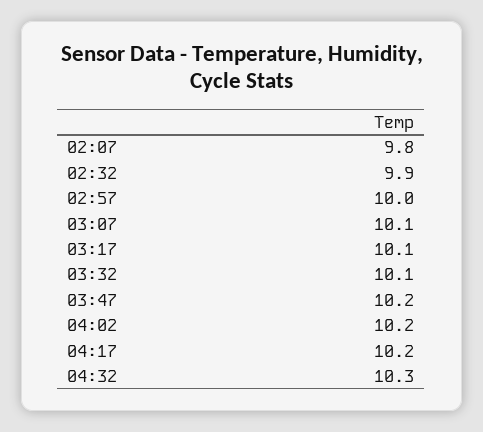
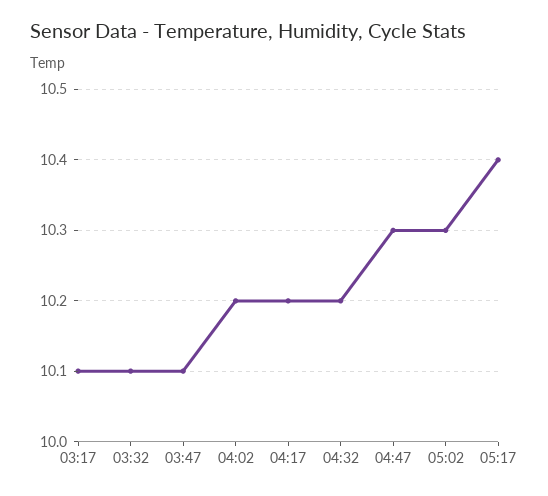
02:07: 9.8 -> none
02:32: 9.9 -> none
02:57: 10 -> none
03:07: 10.1 -> none
03:47: 10.2 -> 10.1
04:32: 10.3 -> 10.2
04:47: none -> 10.3
05:02: none -> 10.3
05:17: none -> 10.4

